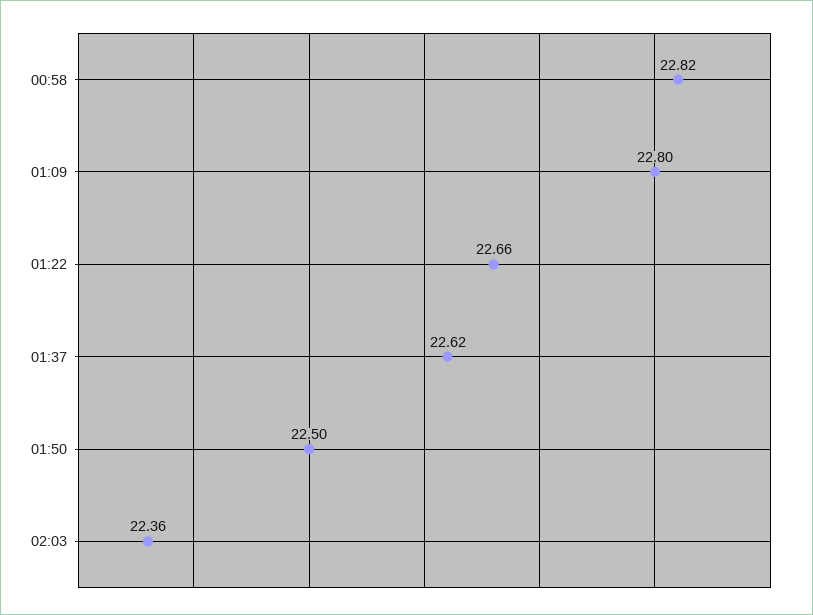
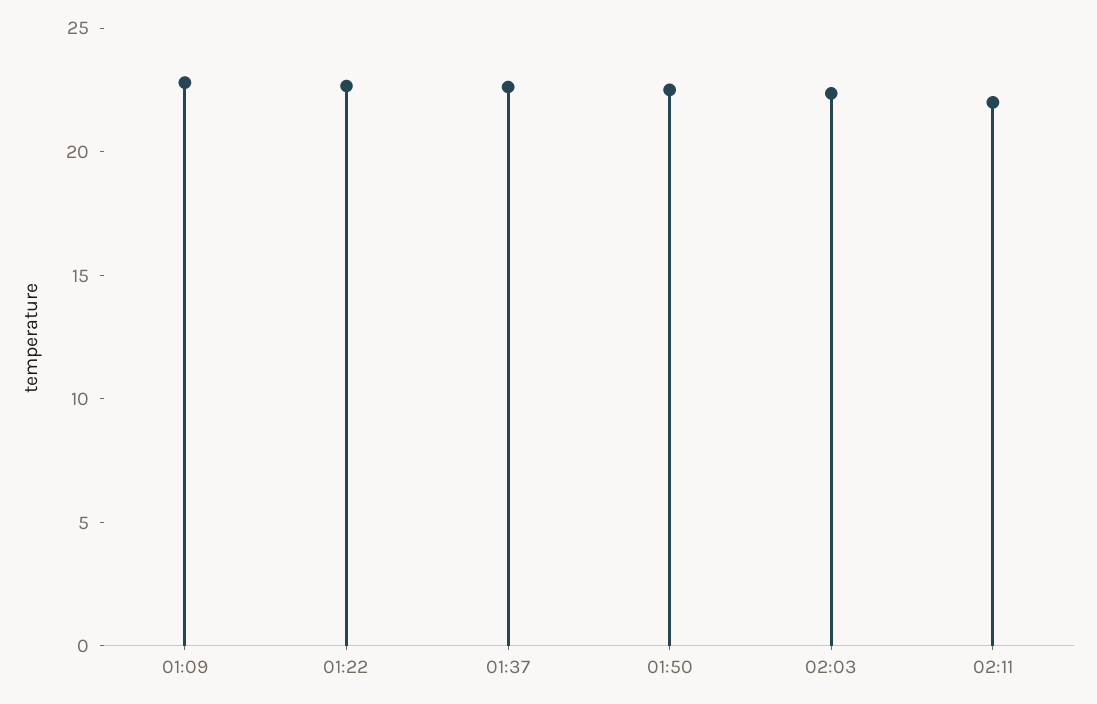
00:58: 22.82 -> none
02:11: none -> 22

